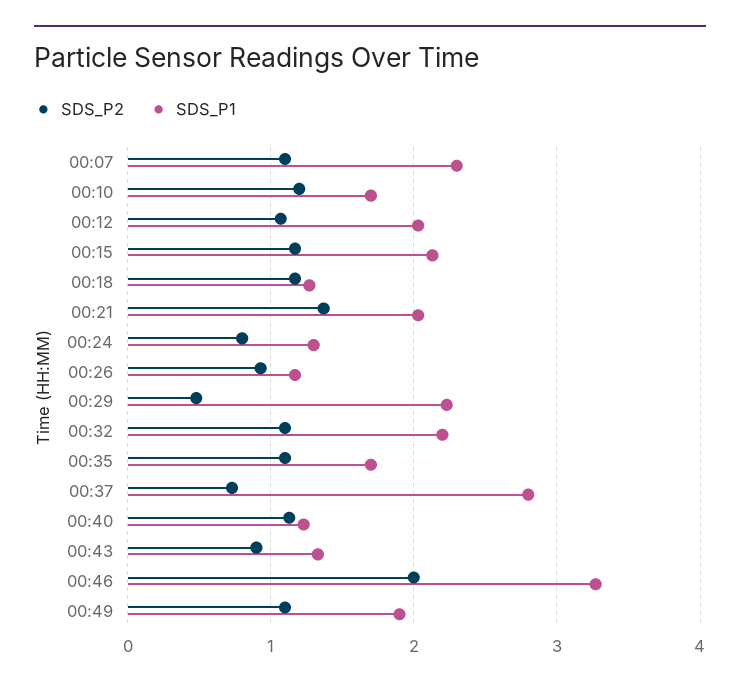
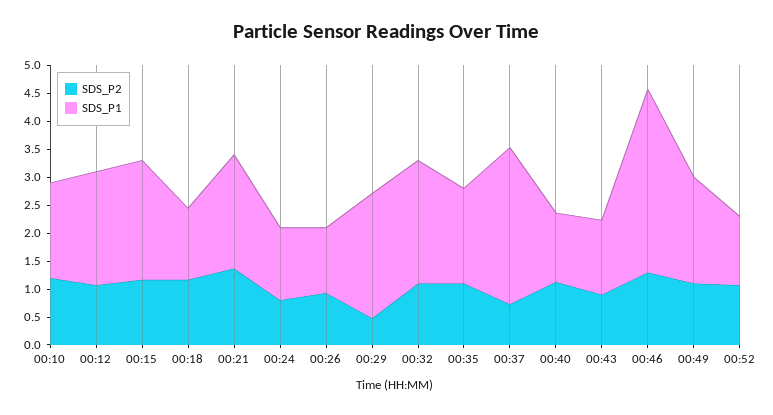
SDS_P2, 00:07: 1.1 -> none
SDS_P1, 00:07: 2.3 -> none
SDS_P2, 00:46: 2 -> 1.25
SDS_P2, 00:52: none -> 1
SDS_P1, 00:52: none -> 1.25

